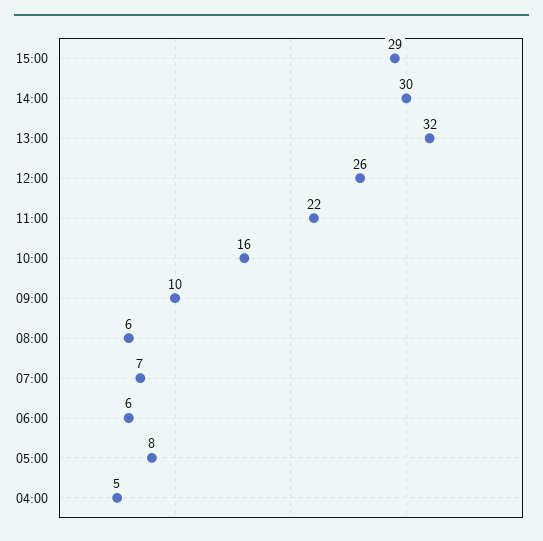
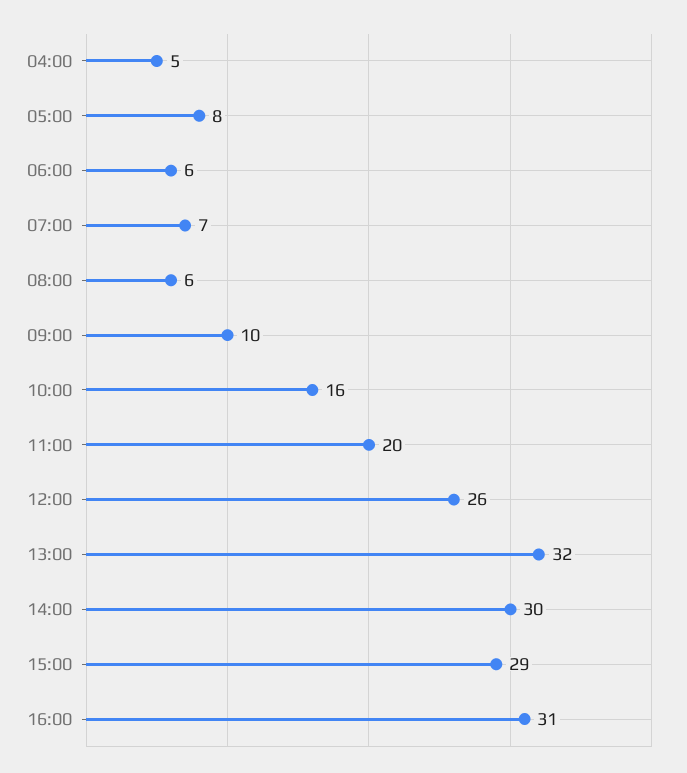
11:00: 22 -> 20
16:00: none -> 31

